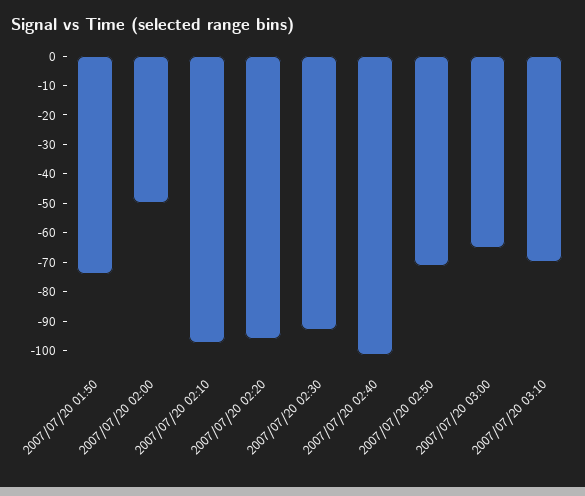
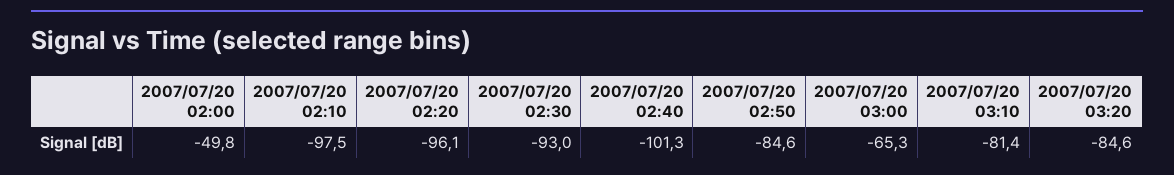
2007/07/20 01:50: -75 -> none
2007/07/20 02:50: -70 -> -84.6
2007/07/20 03:10: -70 -> -81.4
2007/07/20 03:20: none -> -84.6

